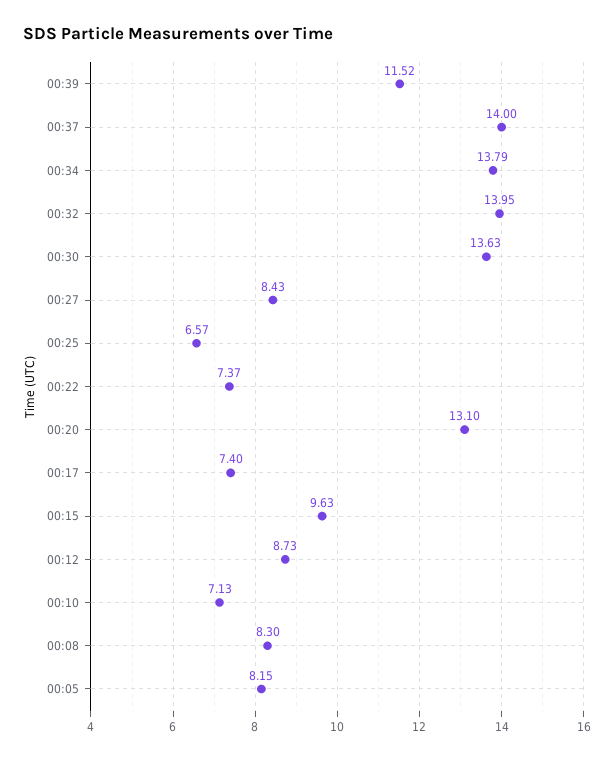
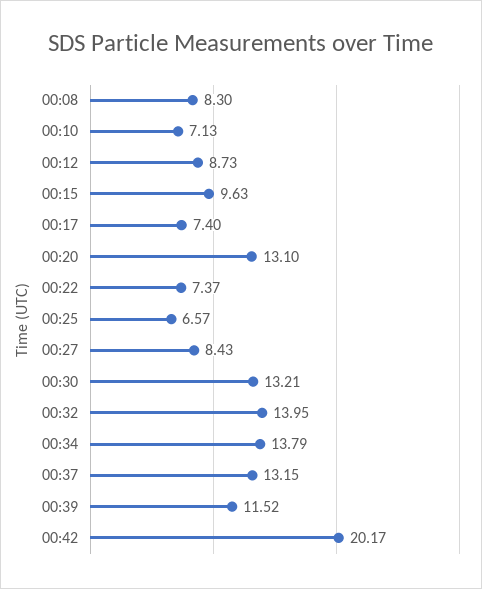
00:37: 14 -> 13.15
00:30: 13.63 -> 13.21
00:05: 8.15 -> none
00:42: none -> 20.17

